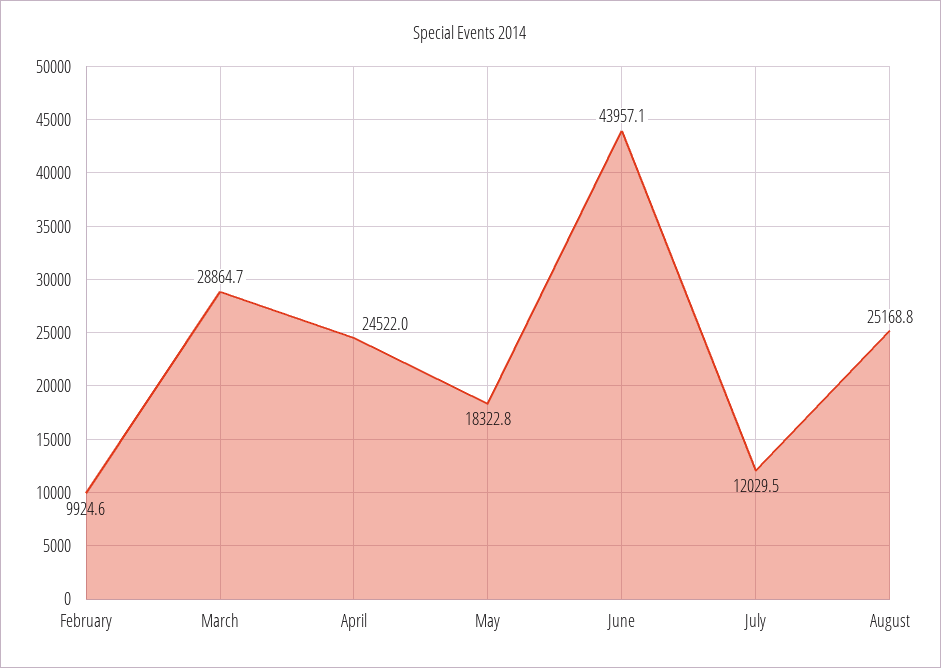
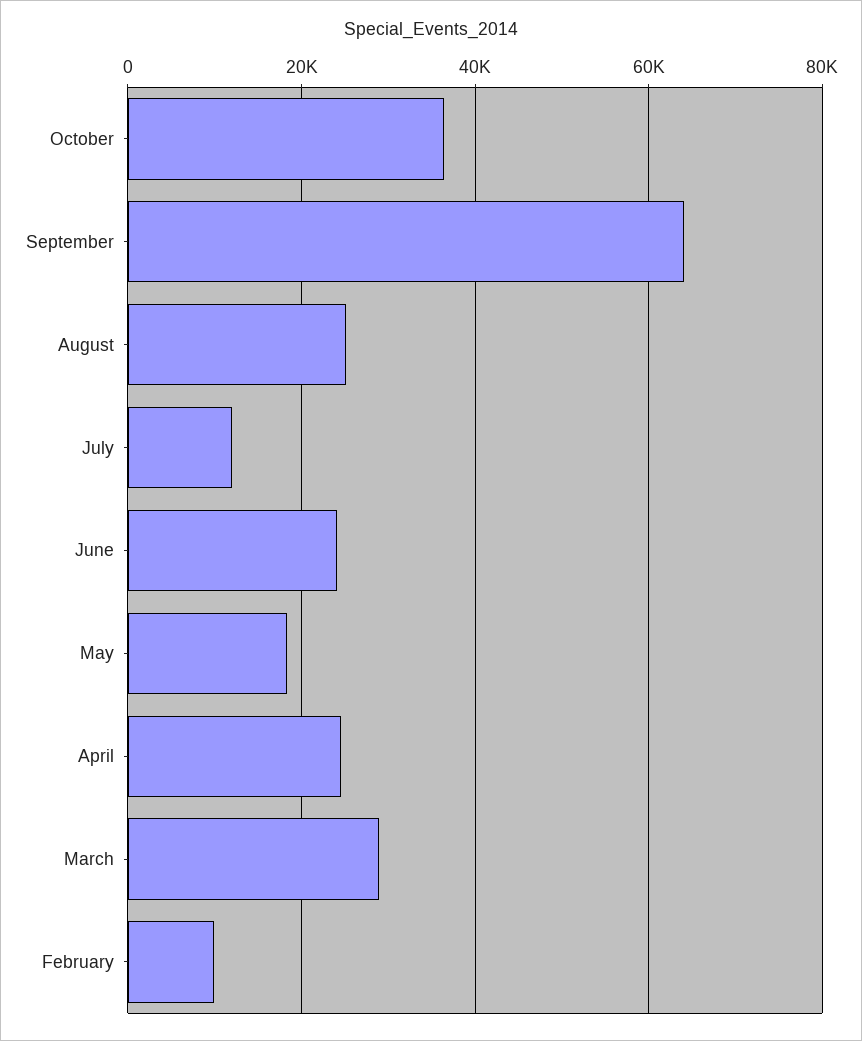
June: 43957.1 -> 24000
October: none -> 36000
September: none -> 64000

